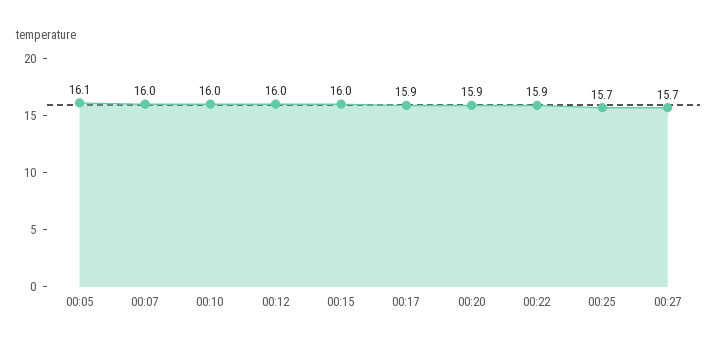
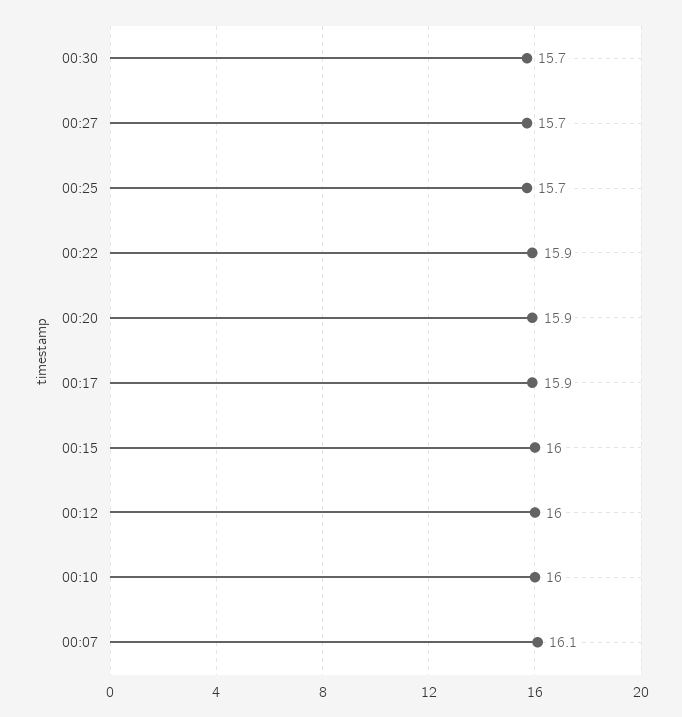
00:05: 16.1 -> none
00:07: 16 -> 16.1
00:30: none -> 15.7

